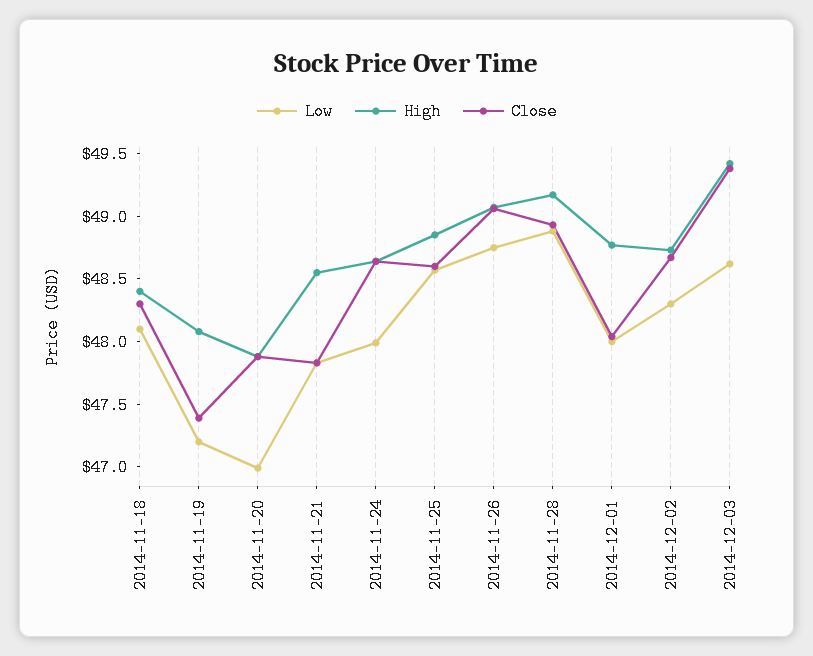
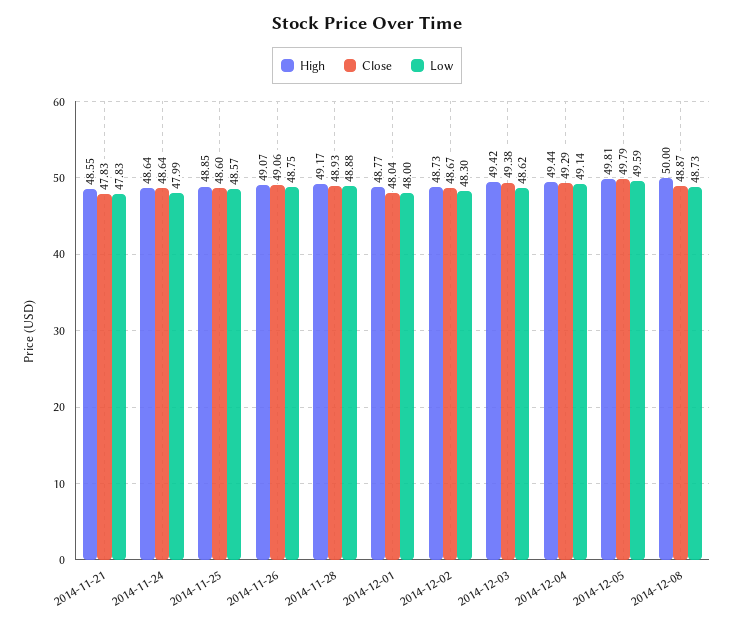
Low, 2014-11-18: 48.1 -> none
High, 2014-11-18: 48.4 -> none
Close, 2014-11-18: 48.3 -> none
Low, 2014-11-19: 47.2 -> none
High, 2014-11-19: 48.1 -> none
Close, 2014-11-19: 47.4 -> none
Low, 2014-11-20: 47 -> none
High, 2014-11-20: 47.9 -> none
Close, 2014-11-20: 47.9 -> none
High, 2014-12-04: none -> 49.44
Close, 2014-12-04: none -> 49.29
Low, 2014-12-04: none -> 49.14
High, 2014-12-05: none -> 49.81
Close, 2014-12-05: none -> 49.79
Low, 2014-12-05: none -> 49.59
High, 2014-12-08: none -> 50
Close, 2014-12-08: none -> 48.87
Low, 2014-12-08: none -> 48.73

